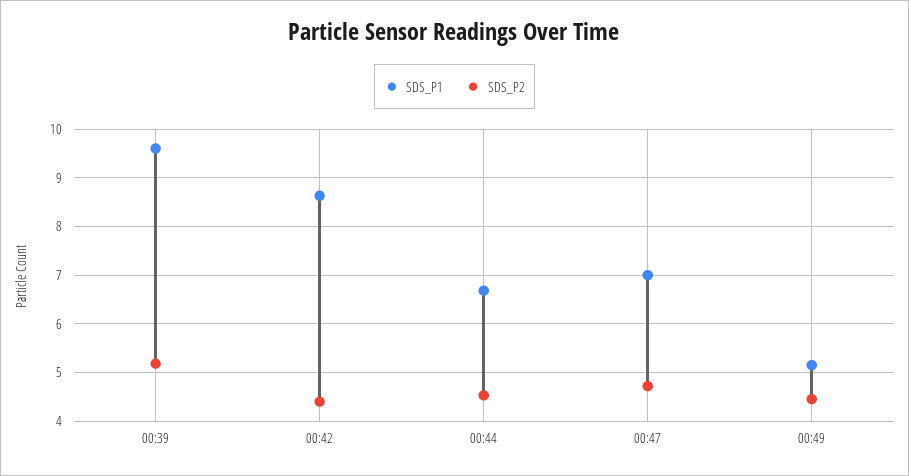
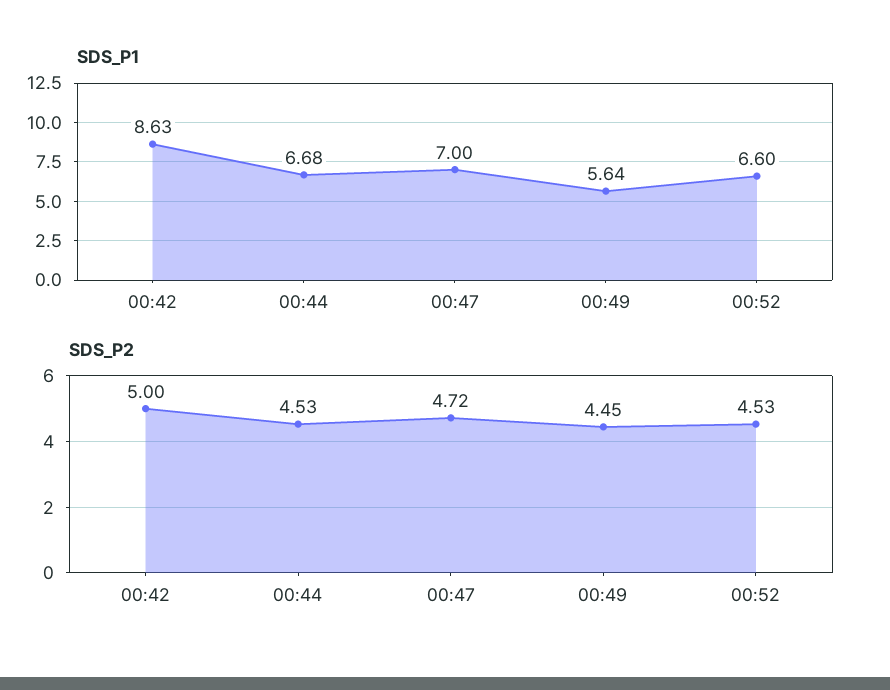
SDS_P1, 00:39: 9.6 -> none
SDS_P2, 00:39: 5.2 -> none
SDS_P2, 00:42: 4.4 -> 5
SDS_P1, 00:49: 5.2 -> 5.64
SDS_P1, 00:52: none -> 6.6
SDS_P2, 00:52: none -> 4.53

